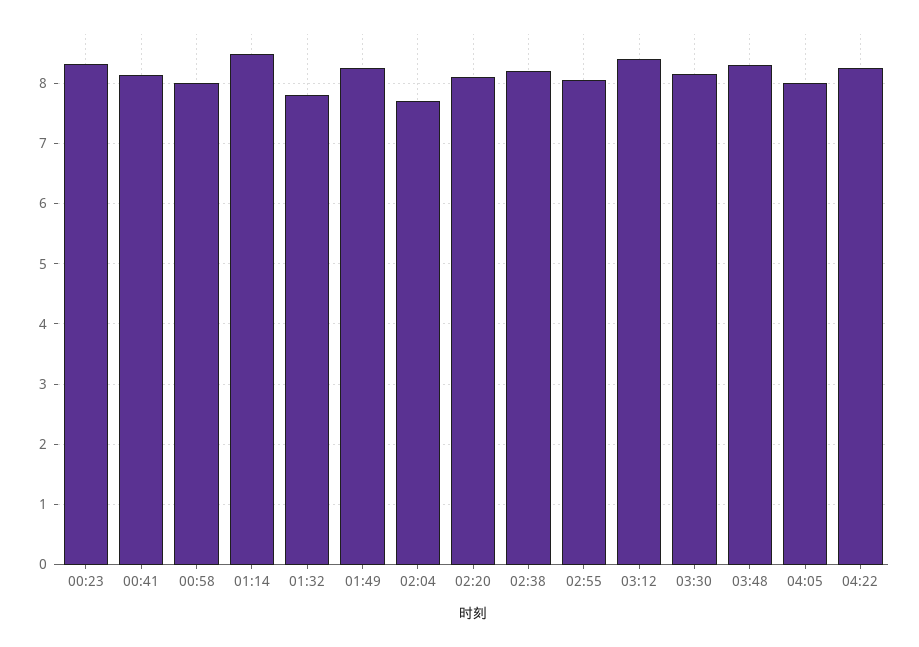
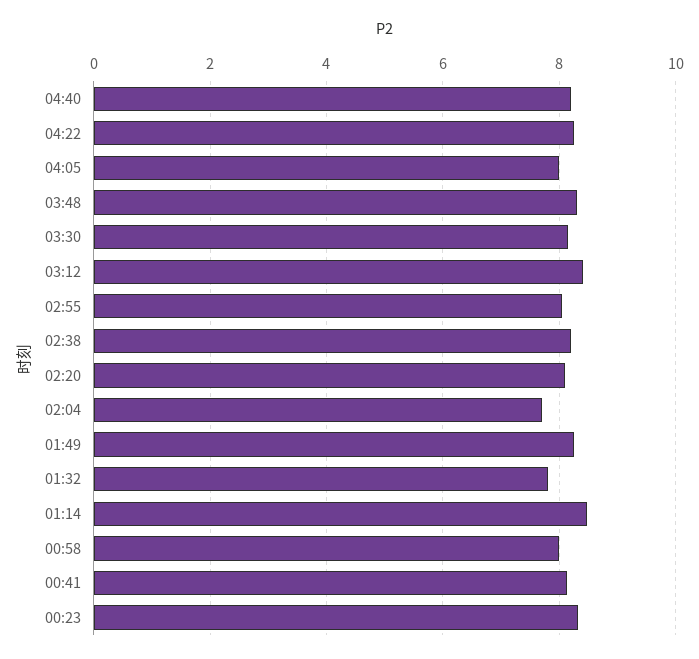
04:40: none -> 8.2

